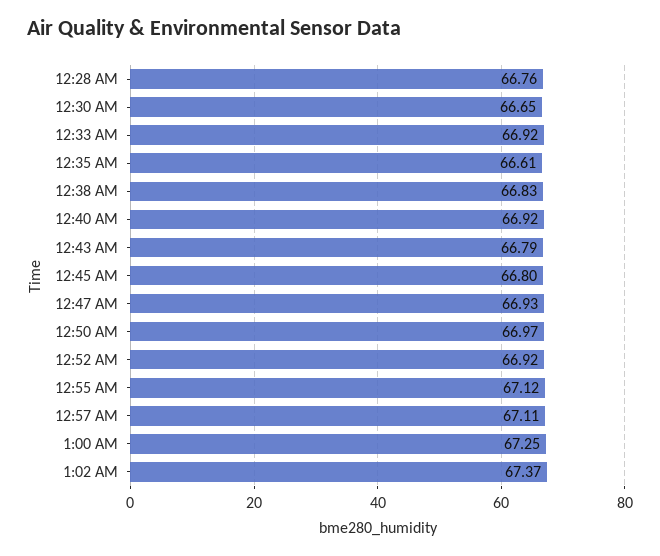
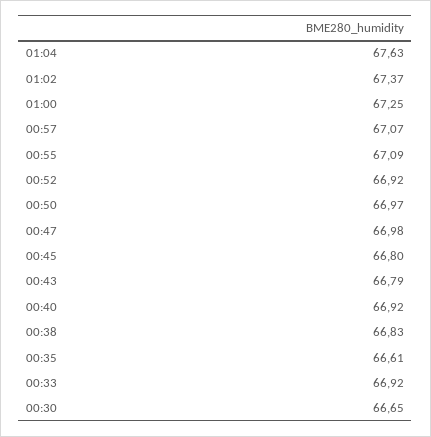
12:28 AM: 66.76 -> none
12:47 AM: 66.93 -> 66.98
12:55 AM: 67.12 -> 67.09
12:57 AM: 67.11 -> 67.07
01:04: none -> 67.63

